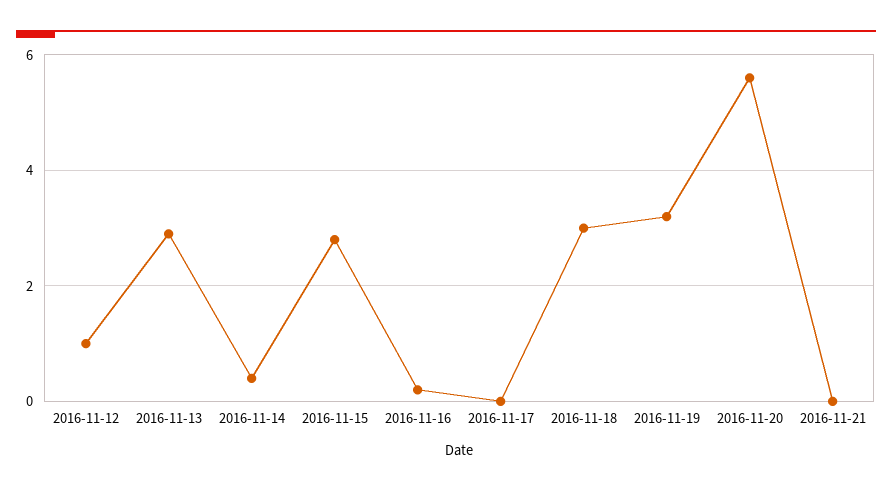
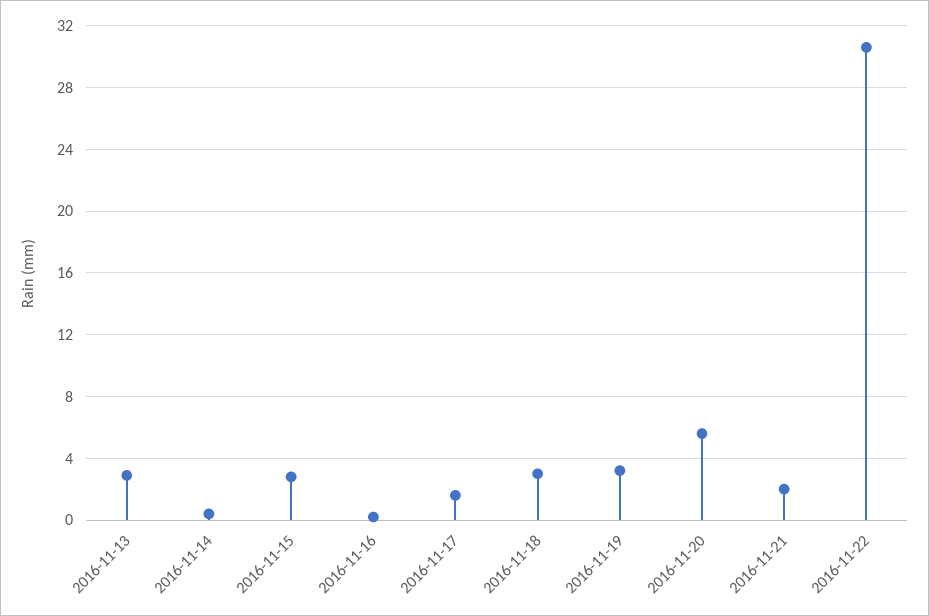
2016-11-12: 1 -> none
2016-11-17: 0 -> 1.5
2016-11-21: 0 -> 2
2016-11-22: none -> 30.5

